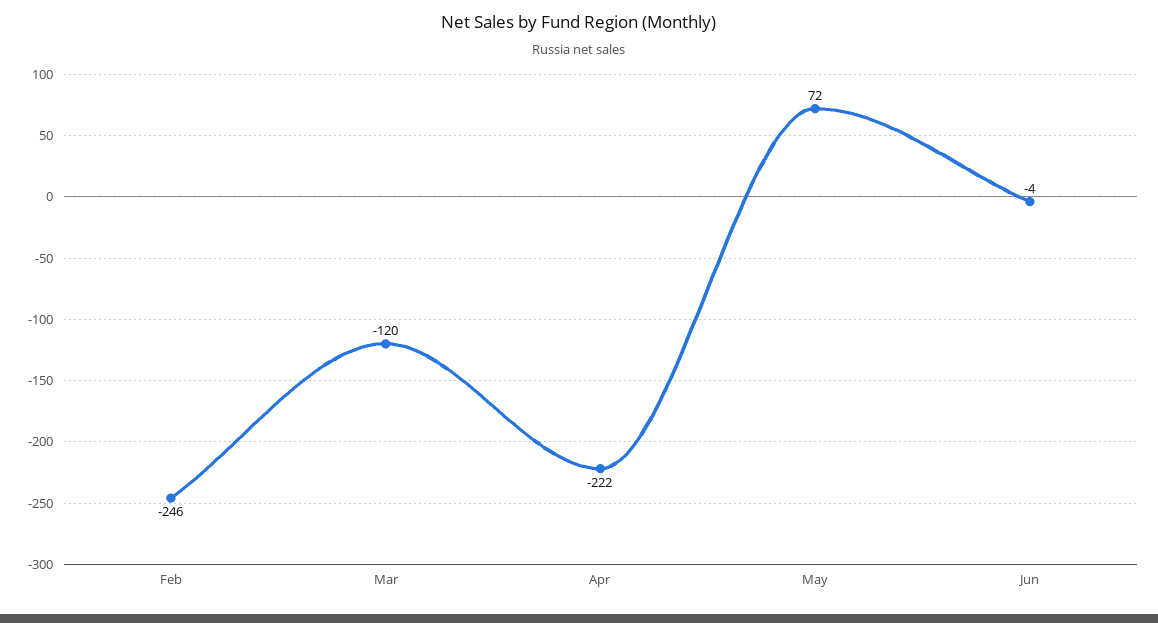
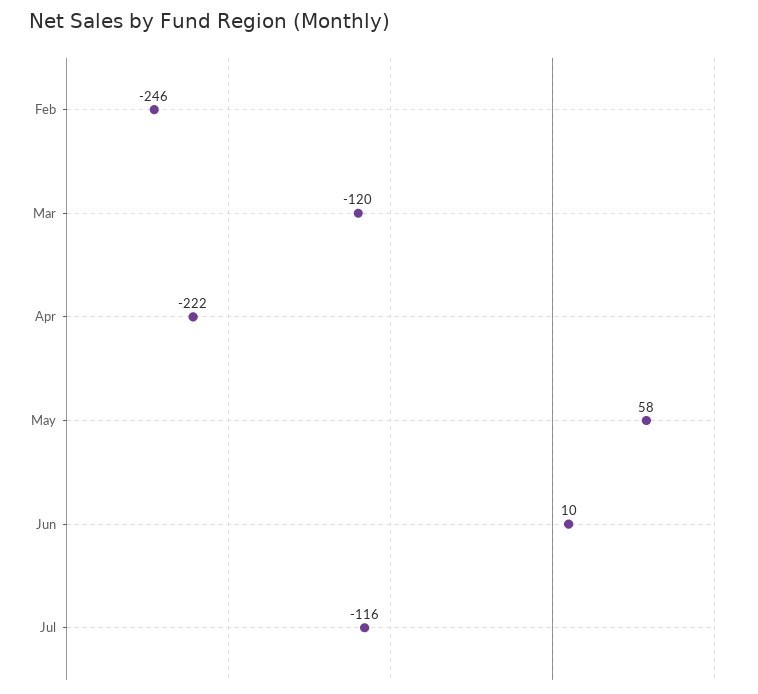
May: 72 -> 58
Jun: -4 -> 10
Jul: none -> -116

